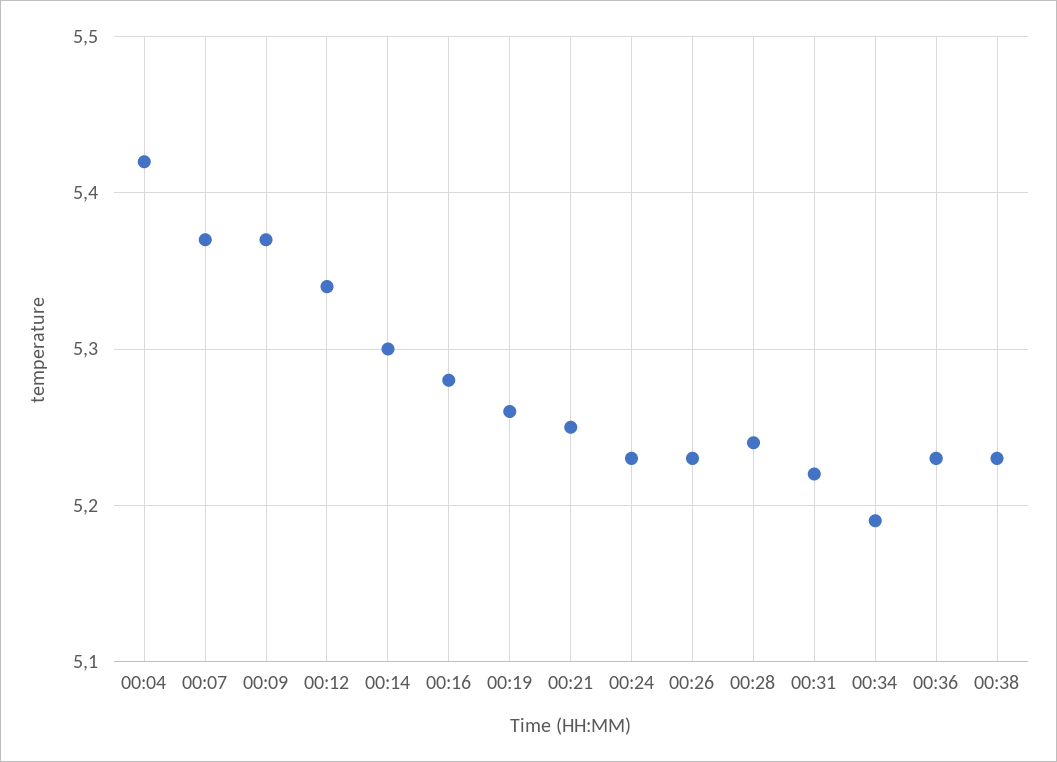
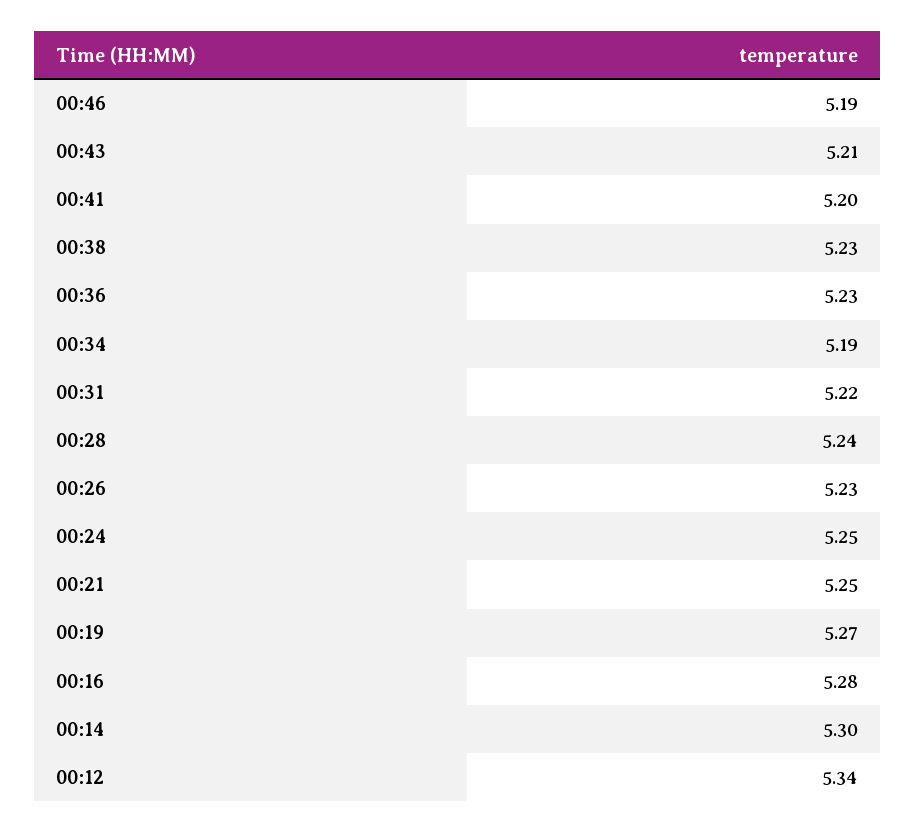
00:04: 5.42 -> none
00:07: 5.37 -> none
00:09: 5.37 -> none
00:19: 5.26 -> 5.27
00:24: 5.23 -> 5.25
00:46: none -> 5.19
00:43: none -> 5.21
00:41: none -> 5.2

